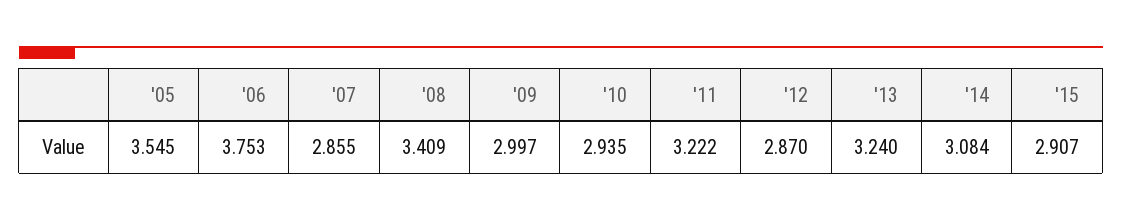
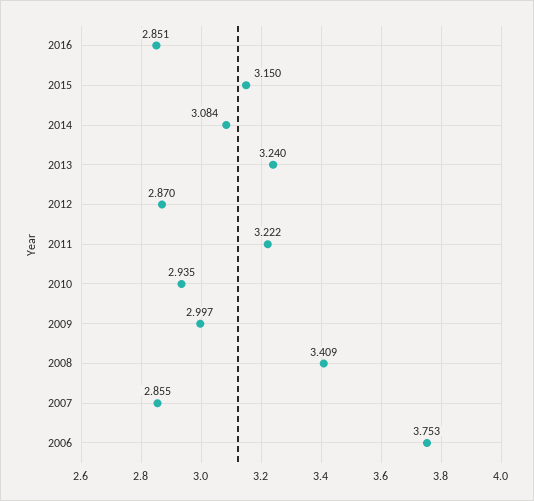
'05: 3.545 -> none
'15: 2.907 -> 3.15
2016: none -> 2.851

